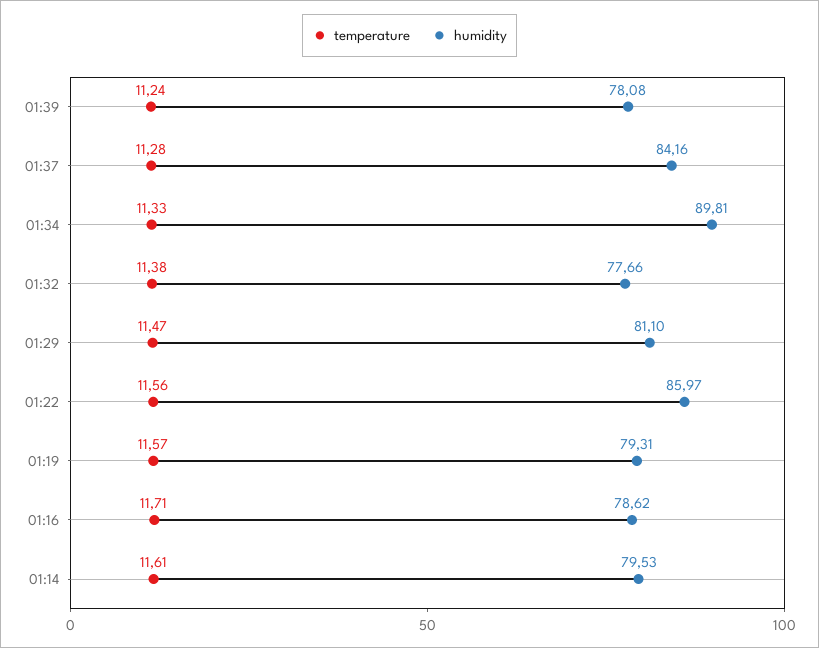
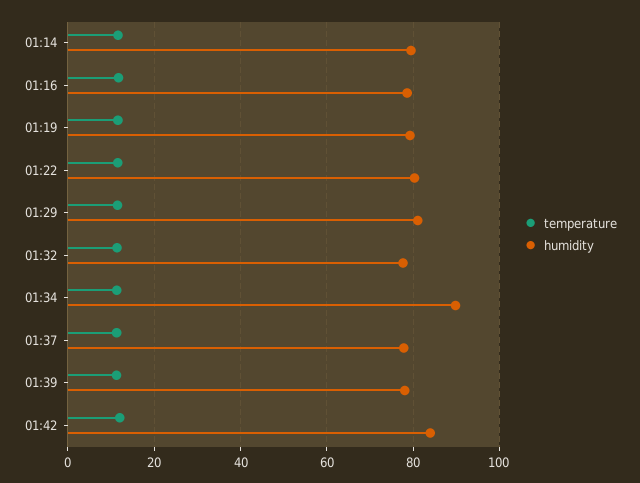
humidity, 01:37: 84.16 -> 78
humidity, 01:22: 85.97 -> 80
temperature, 01:42: none -> 12
humidity, 01:42: none -> 84

